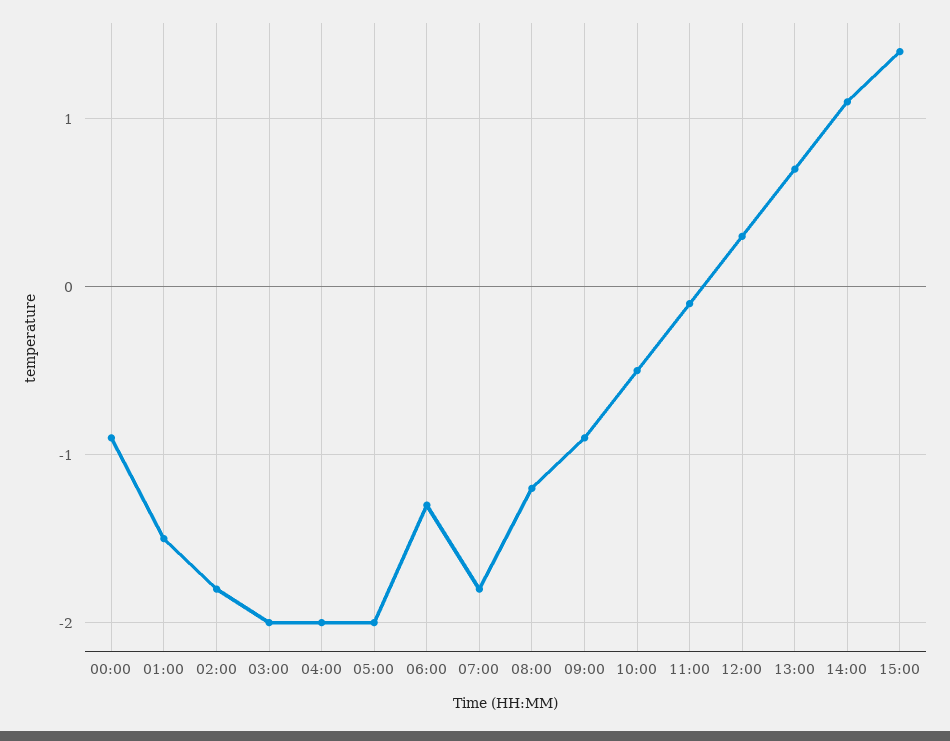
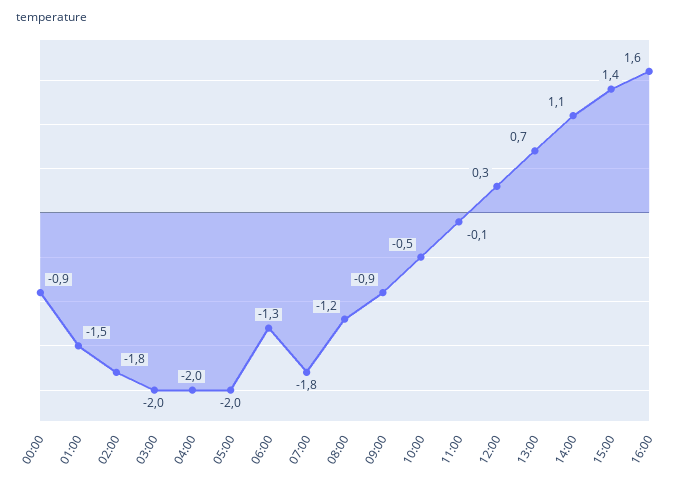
16:00: none -> 1.6

